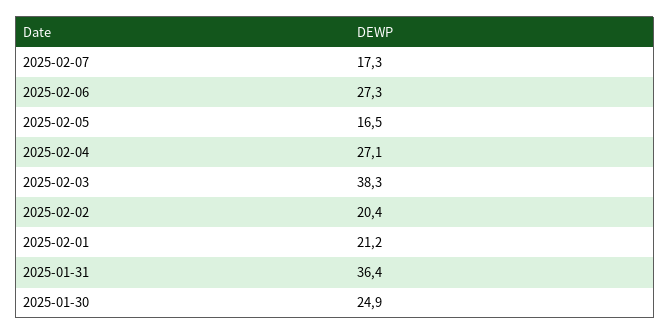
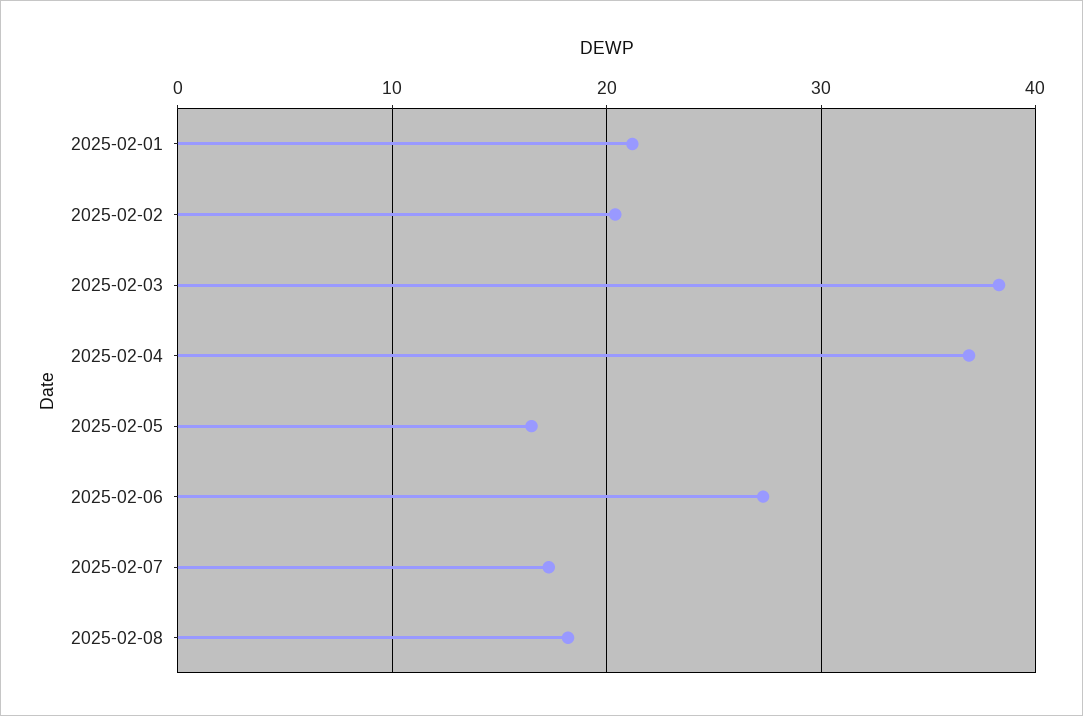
2025-02-04: 27.1 -> 37
2025-01-31: 36.4 -> none
2025-01-30: 24.9 -> none
2025-02-08: none -> 18

